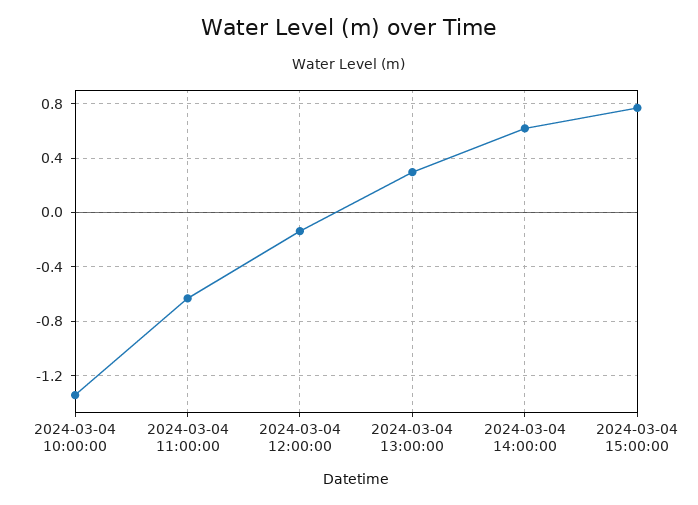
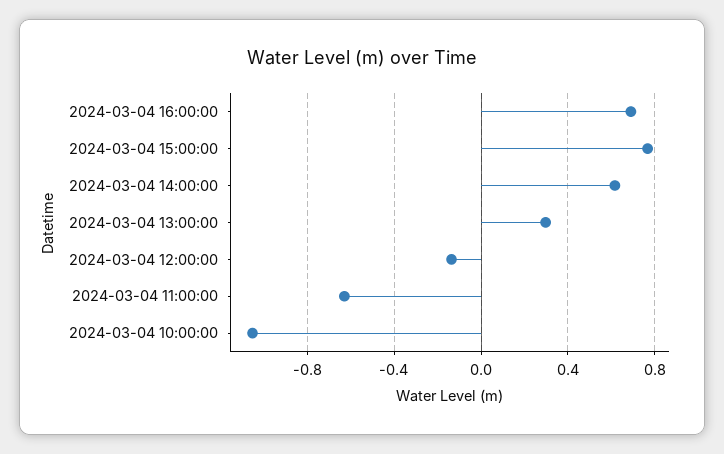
2024-03-04 10:00:00: -1.35 -> -1.05
2024-03-04 16:00:00: none -> 0.7

